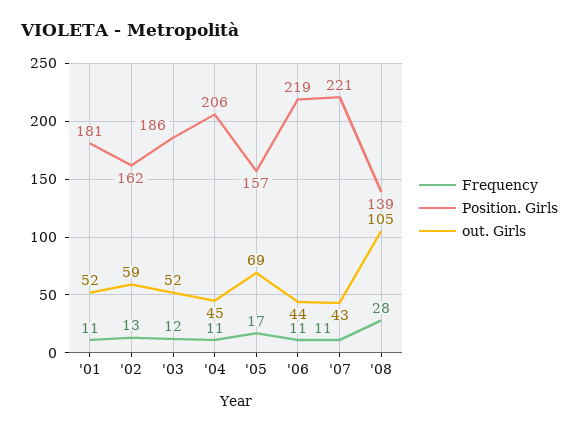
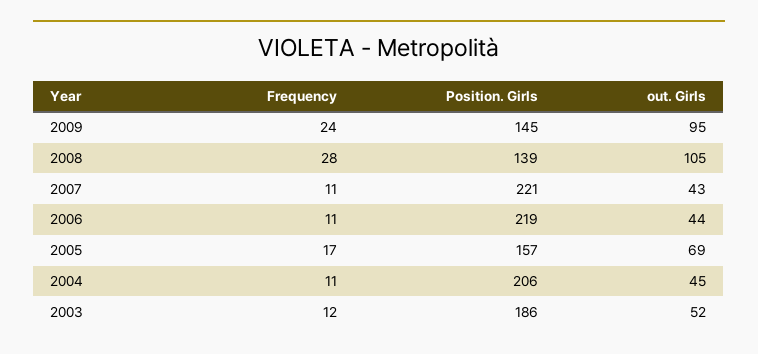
Frequency, '01: 11 -> none
Position. Girls, '01: 181 -> none
out. Girls, '01: 52 -> none
Frequency, '02: 13 -> none
Position. Girls, '02: 162 -> none
out. Girls, '02: 59 -> none
Frequency, 2009: none -> 24
Position. Girls, 2009: none -> 145
out. Girls, 2009: none -> 95

